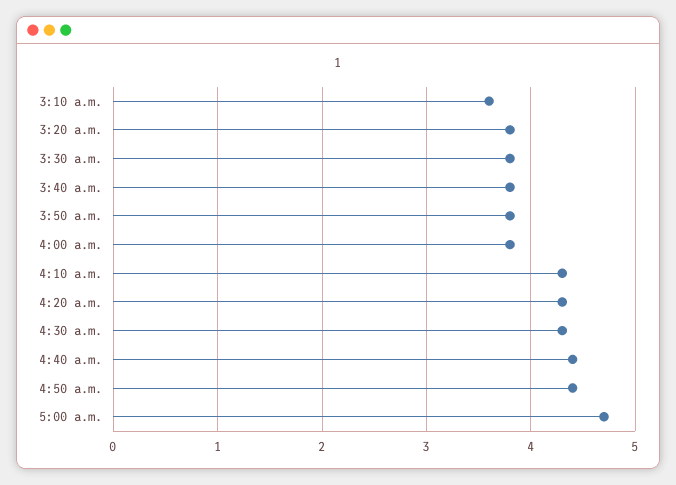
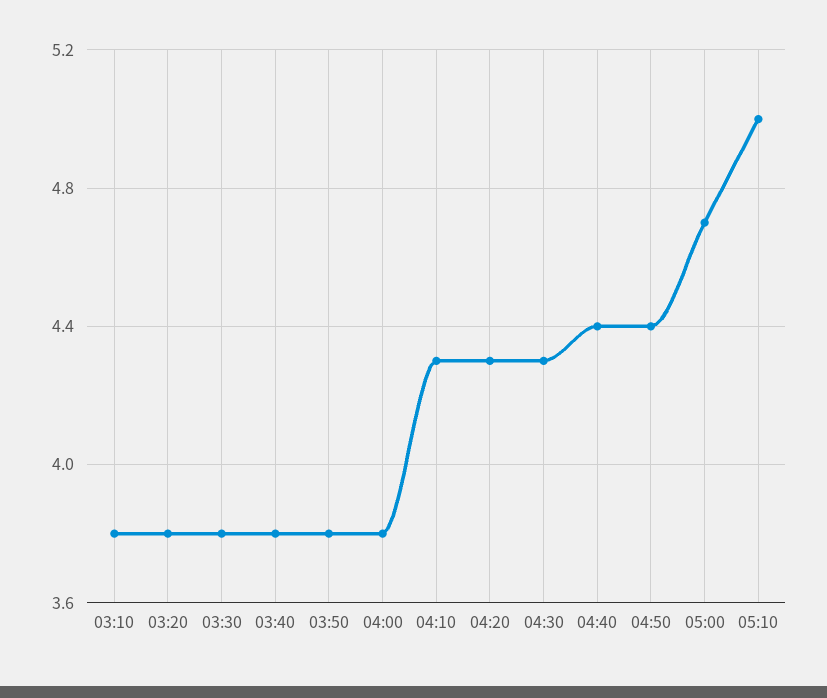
3:10 a.m.: 3.6 -> 3.8
05:10: none -> 5

